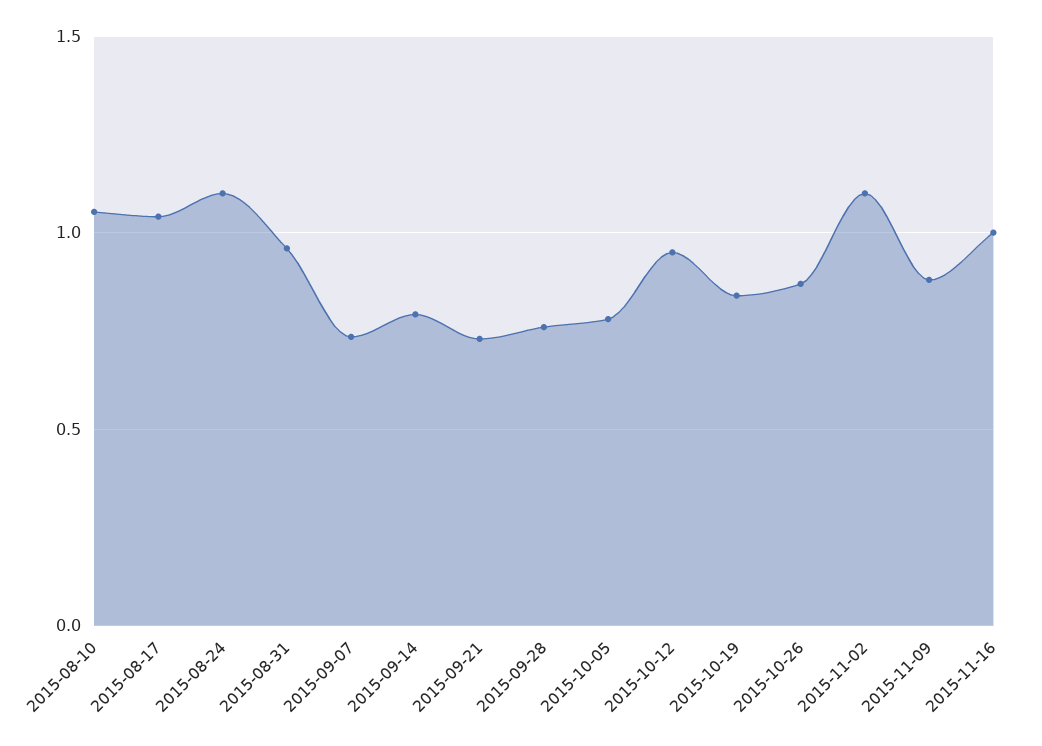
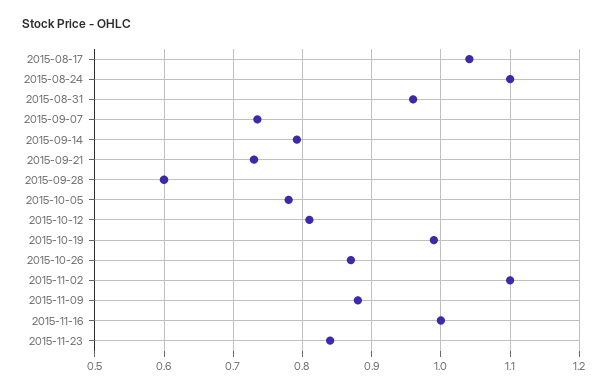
2015-08-10: 1.05 -> none
2015-09-28: 0.75 -> 0.6
2015-10-12: 0.95 -> 0.81
2015-10-19: 0.85 -> 0.99
2015-11-23: none -> 0.84

